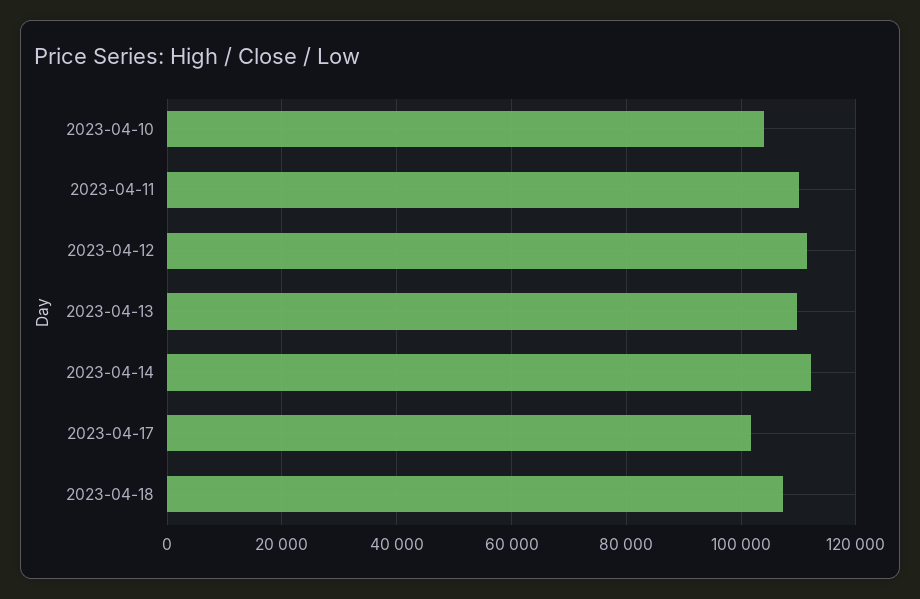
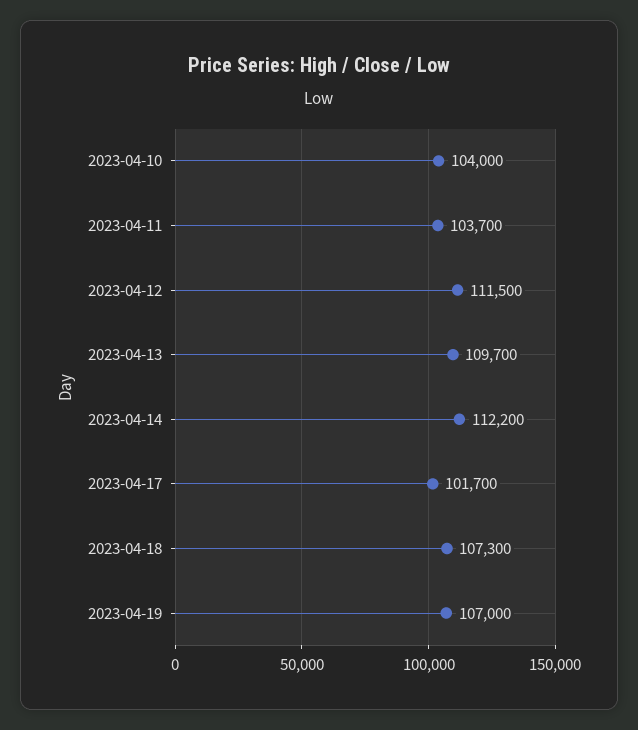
2023-04-11: 110000 -> 103700
2023-04-19: none -> 107000

